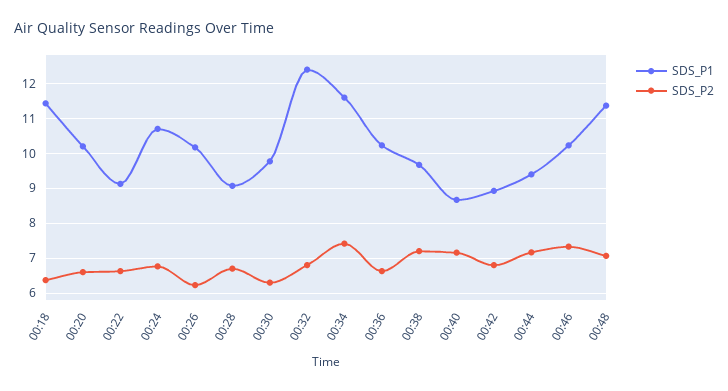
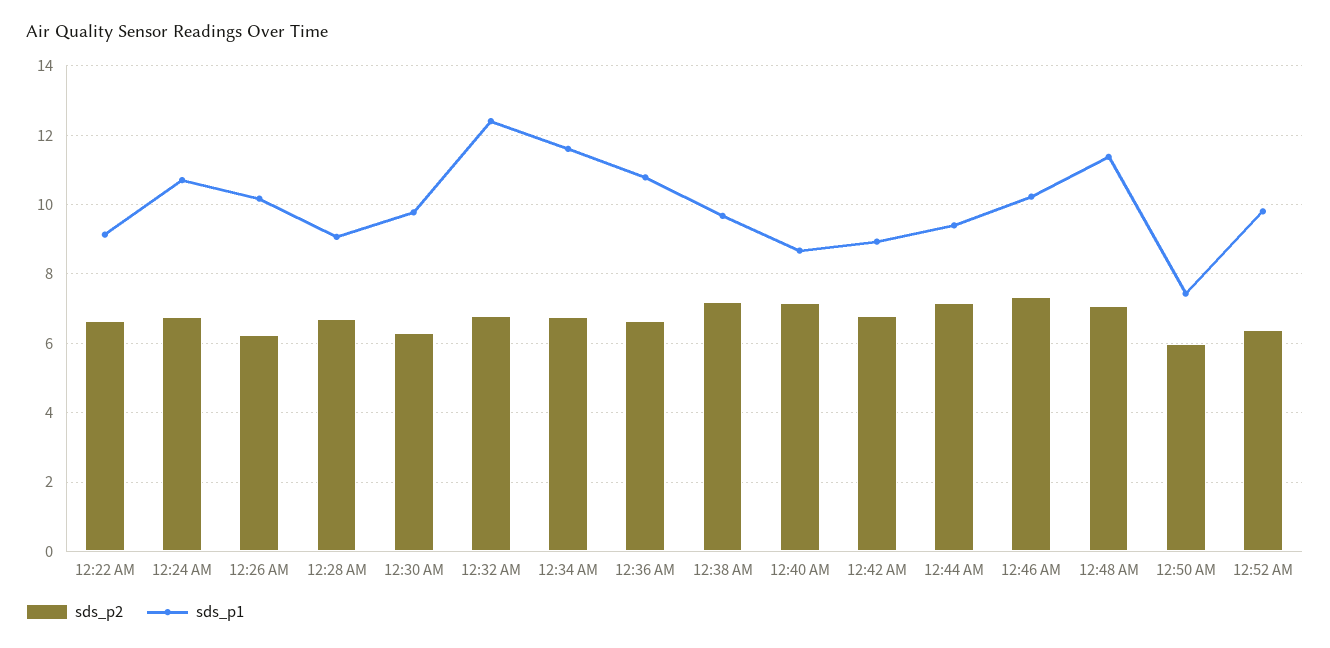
SDS_P1, 00:18: 11.4 -> none
SDS_P2, 00:18: 6.4 -> none
SDS_P1, 00:20: 10.2 -> none
SDS_P2, 00:20: 6.6 -> none
SDS_P2, 00:34: 7.4 -> 6.8
SDS_P1, 00:36: 10.2 -> 10.8
SDS_P2, 12:50 AM: none -> 6
SDS_P1, 12:50 AM: none -> 7.4
SDS_P2, 12:52 AM: none -> 6.4
SDS_P1, 12:52 AM: none -> 9.8

